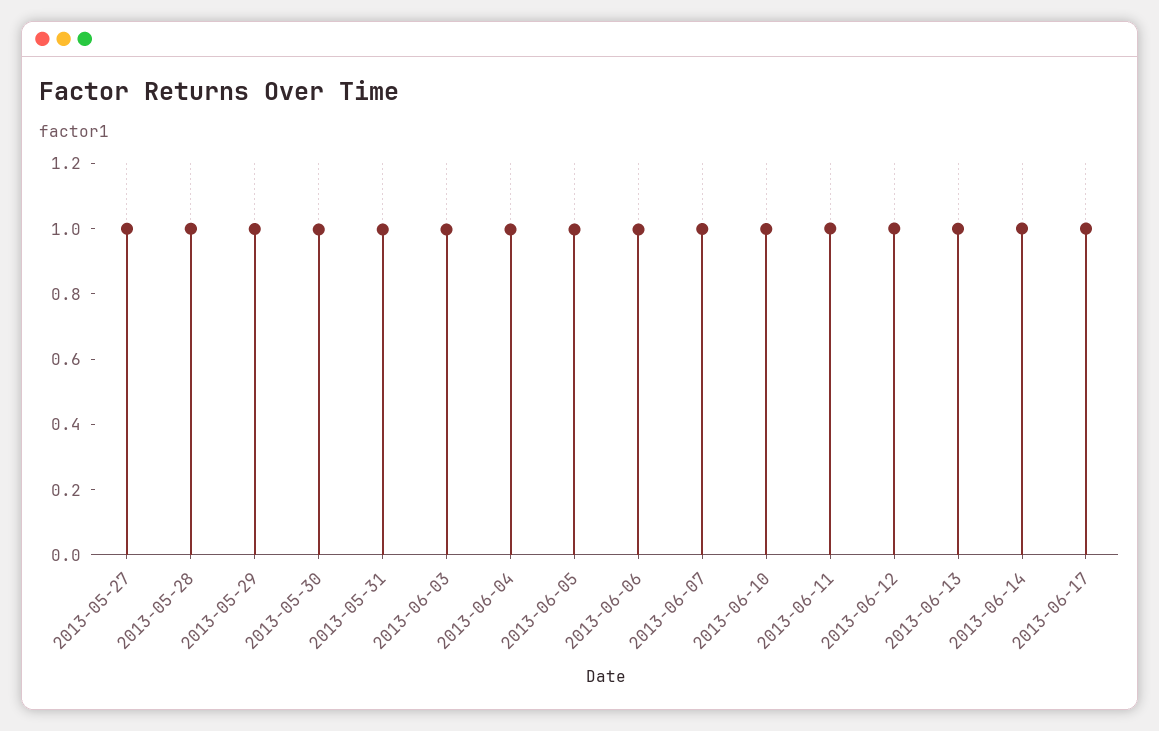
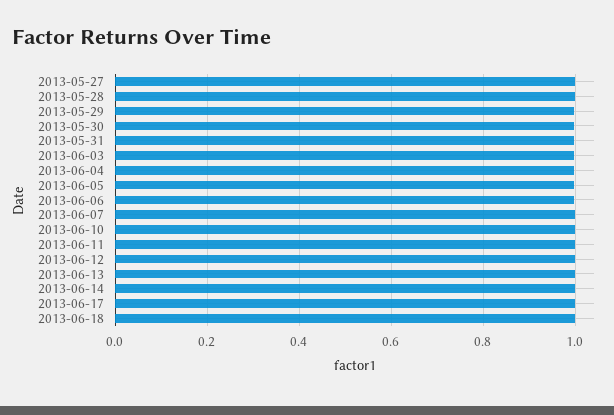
2013-06-18: none -> 1

